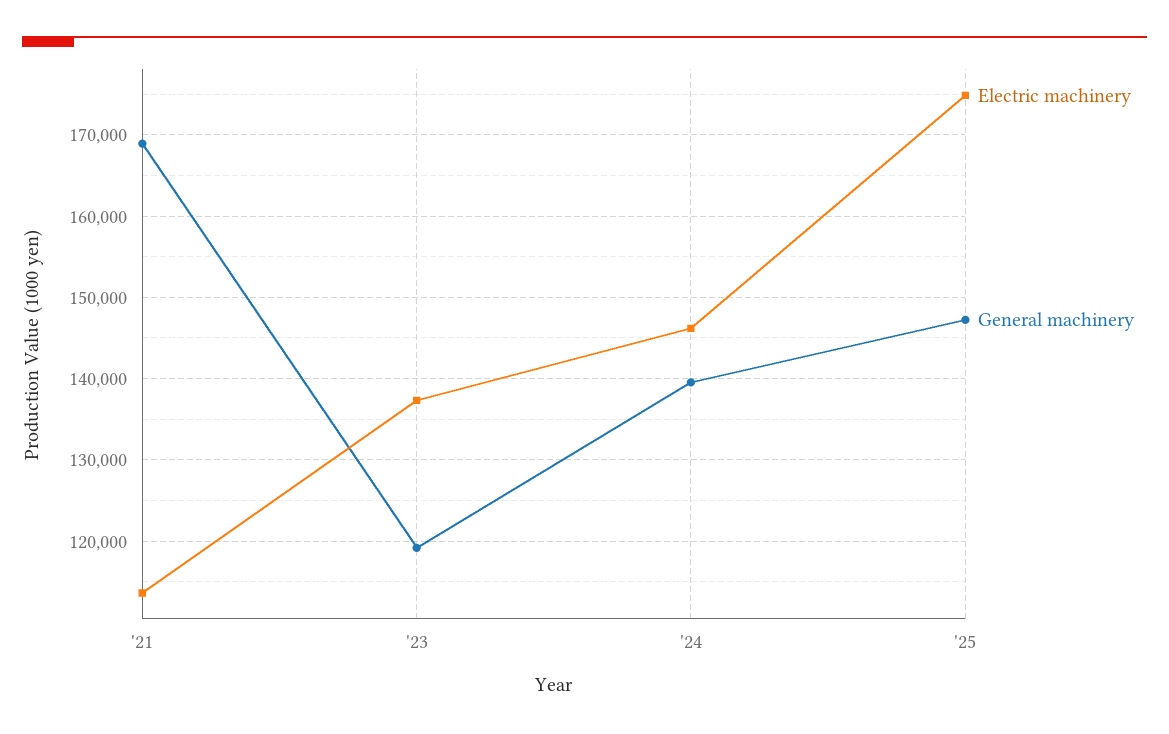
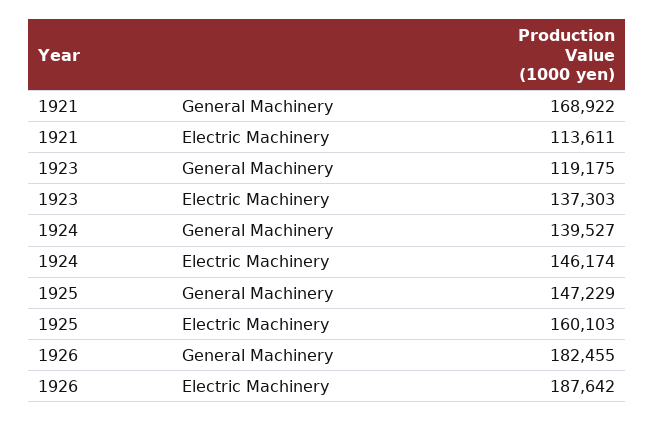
Electric machinery, '25: 175000 -> 160103
General machinery, 1926: none -> 182455
Electric machinery, 1926: none -> 187642

